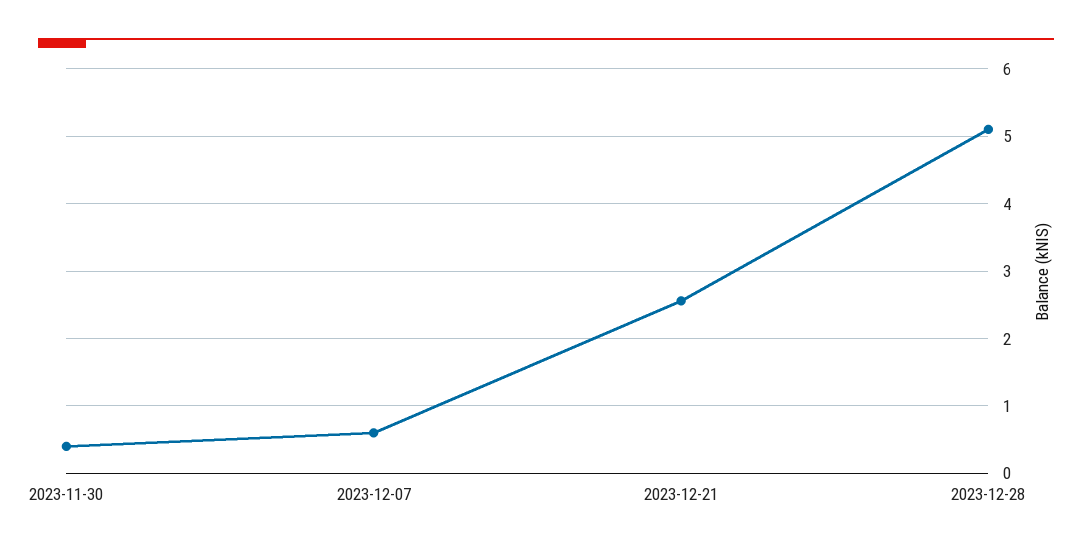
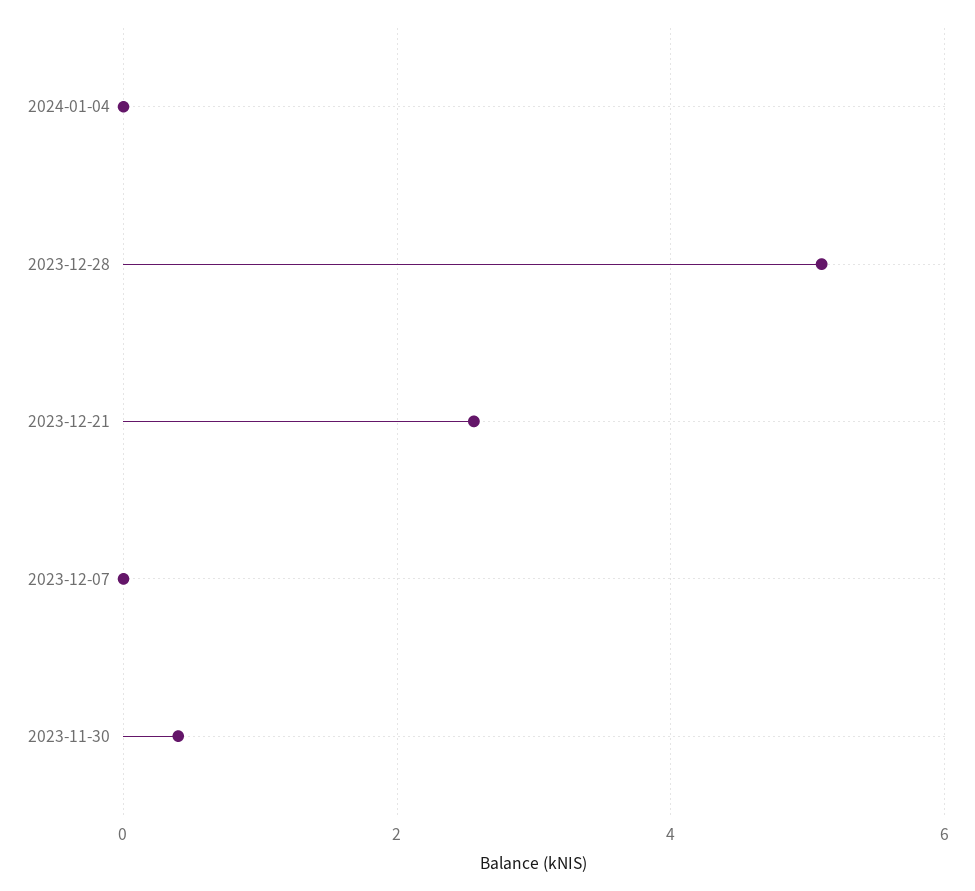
2023-12-07: 0.6 -> 0
2024-01-04: none -> 0

